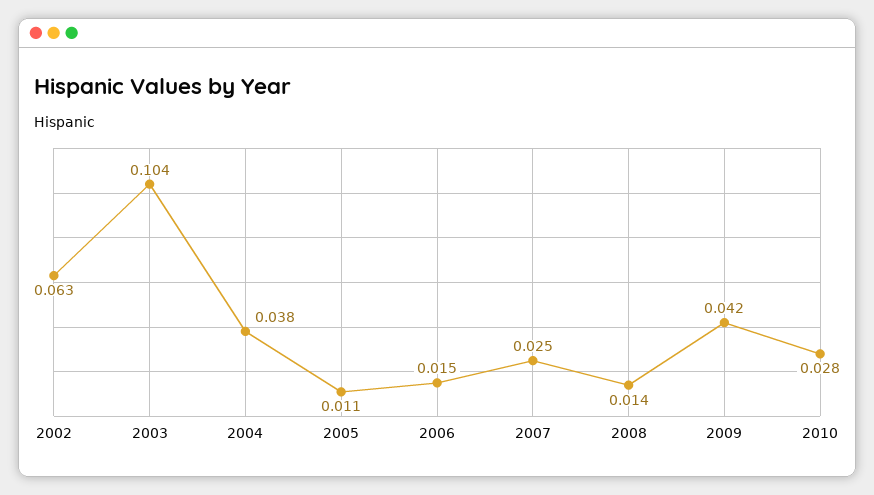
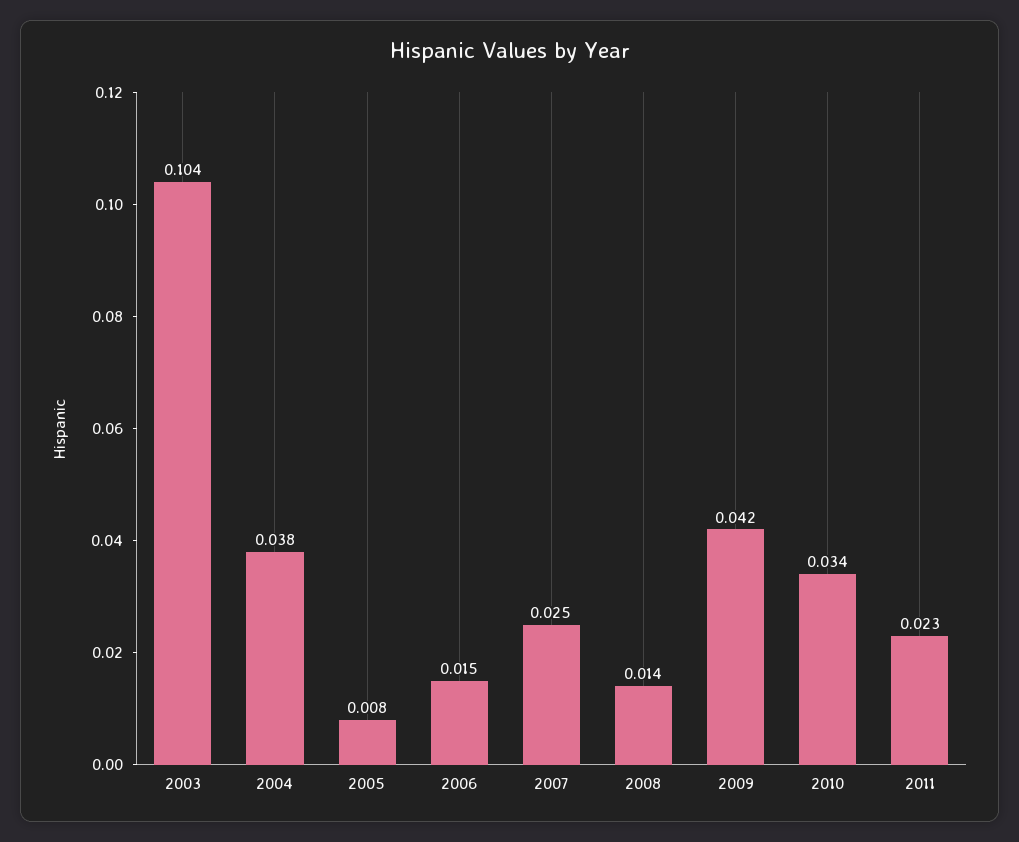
2002: 0.063 -> none
2005: 0.011 -> 0.008
2010: 0.028 -> 0.034
2011: none -> 0.023

